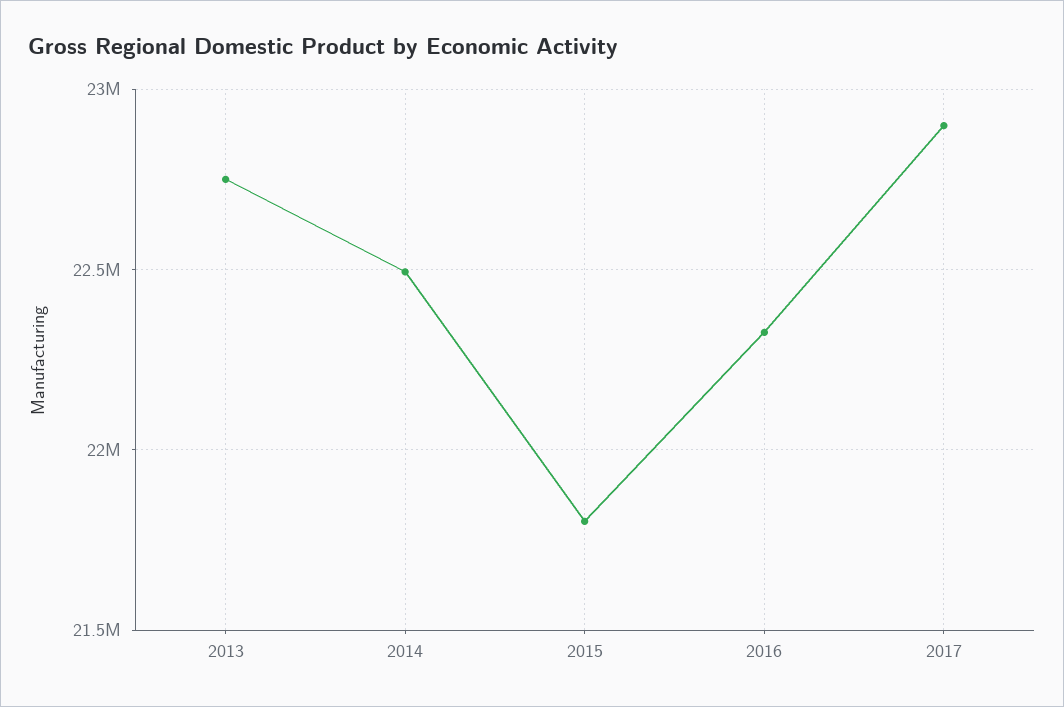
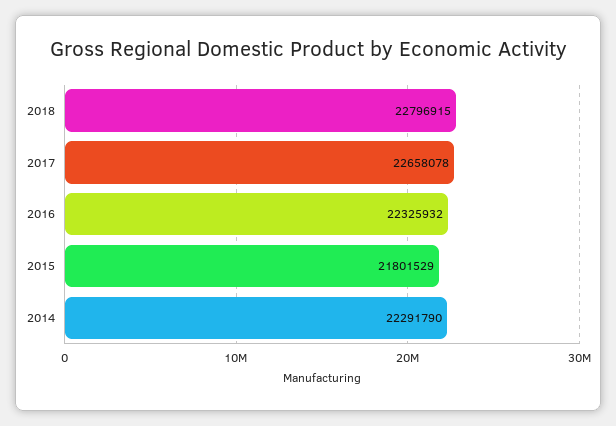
2013: 22750000 -> none
2014: 22500000 -> 22291790
2017: 22900000 -> 22658078
2018: none -> 22796915

